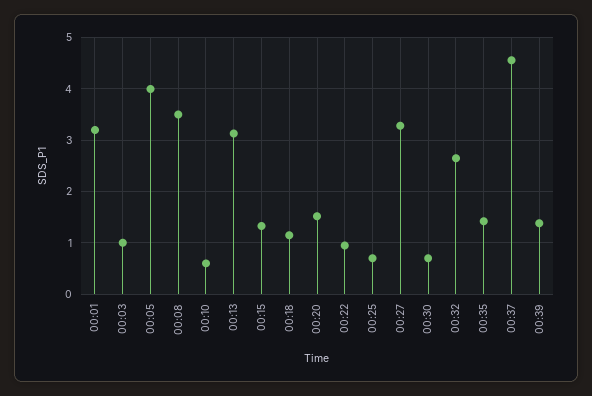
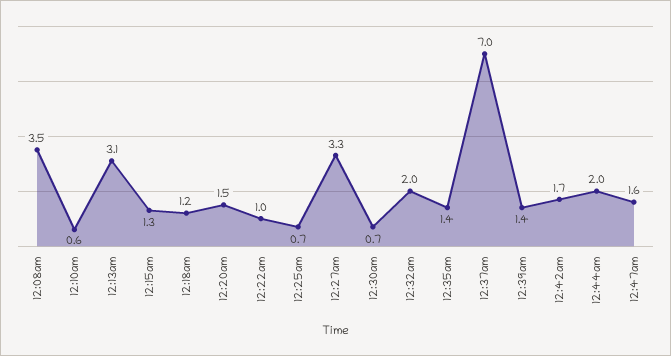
00:01: 3.2 -> none
00:03: 1 -> none
00:05: 4 -> none
00:32: 2.6 -> 2
00:37: 4.6 -> 7
12:42am: none -> 1.7
12:44am: none -> 2
12:47am: none -> 1.6

